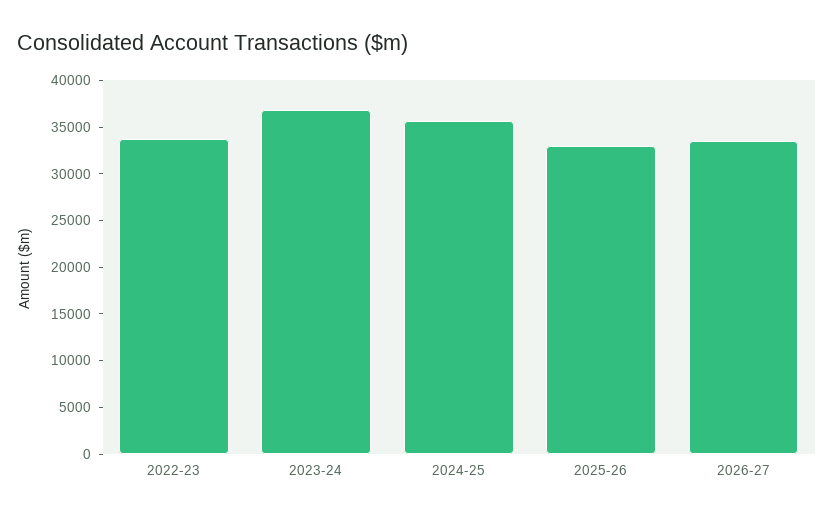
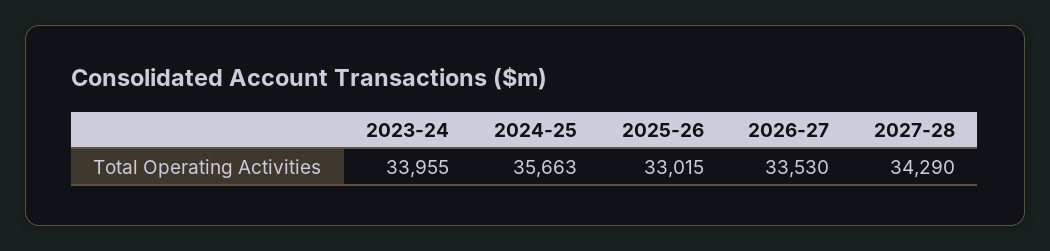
2022-23: 34000 -> none
2023-24: 37000 -> 33955
2027-28: none -> 34290

